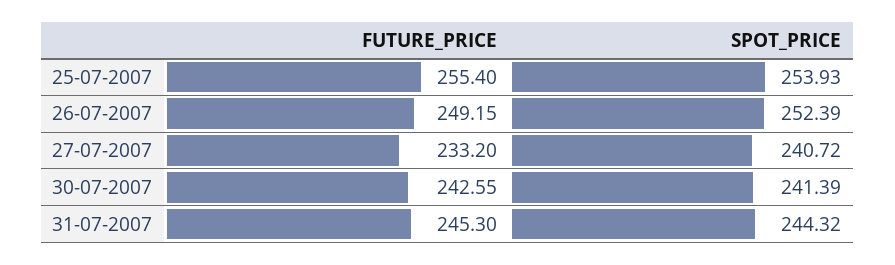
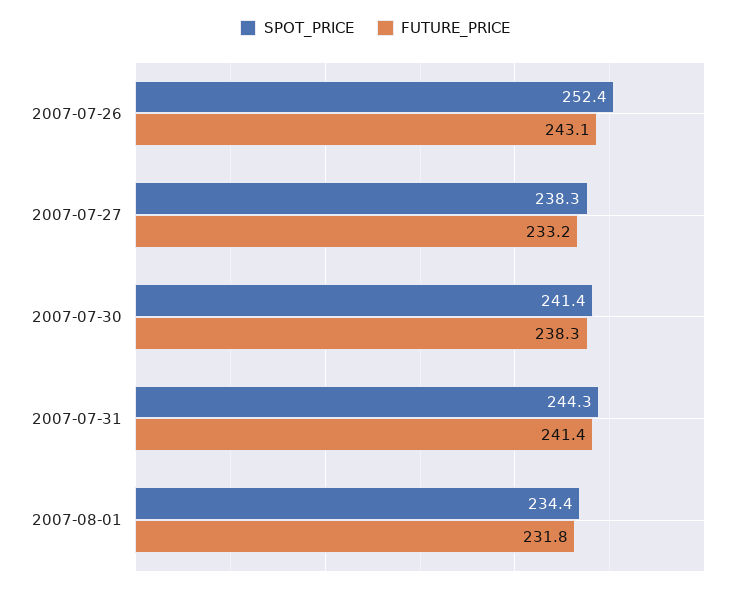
FUTURE_PRICE, 25-07-2007: 255.4 -> none
SPOT_PRICE, 25-07-2007: 253.93 -> none
FUTURE_PRICE, 26-07-2007: 249.15 -> 243.1
SPOT_PRICE, 27-07-2007: 240.72 -> 238.3
FUTURE_PRICE, 30-07-2007: 242.55 -> 238.3
FUTURE_PRICE, 31-07-2007: 245.3 -> 241.4
SPOT_PRICE, 2007-08-01: none -> 234.4
FUTURE_PRICE, 2007-08-01: none -> 231.8

